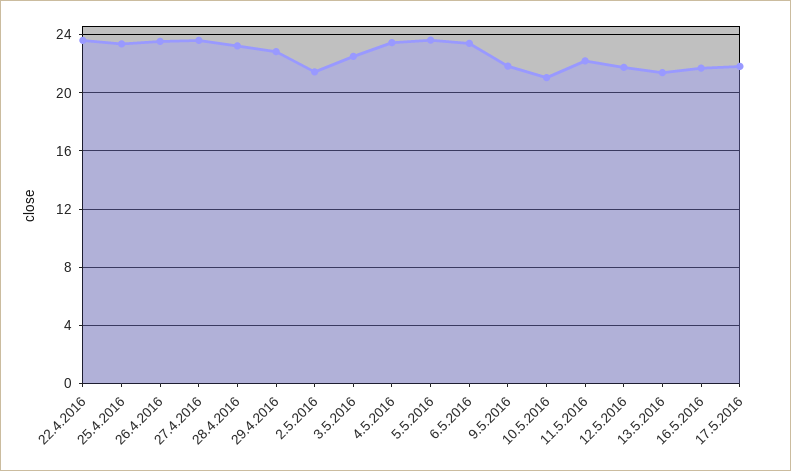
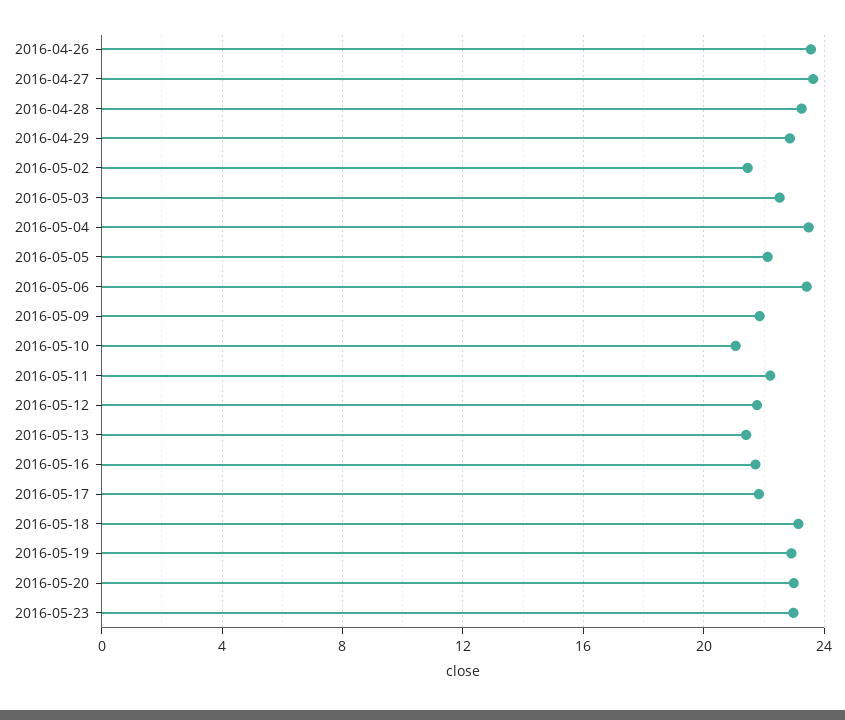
22.4.2016: 23.5 -> none
25.4.2016: 23.5 -> none
5.5.2016: 23.5 -> 22
2016-05-18: none -> 23
2016-05-19: none -> 23
2016-05-20: none -> 23
2016-05-23: none -> 23

